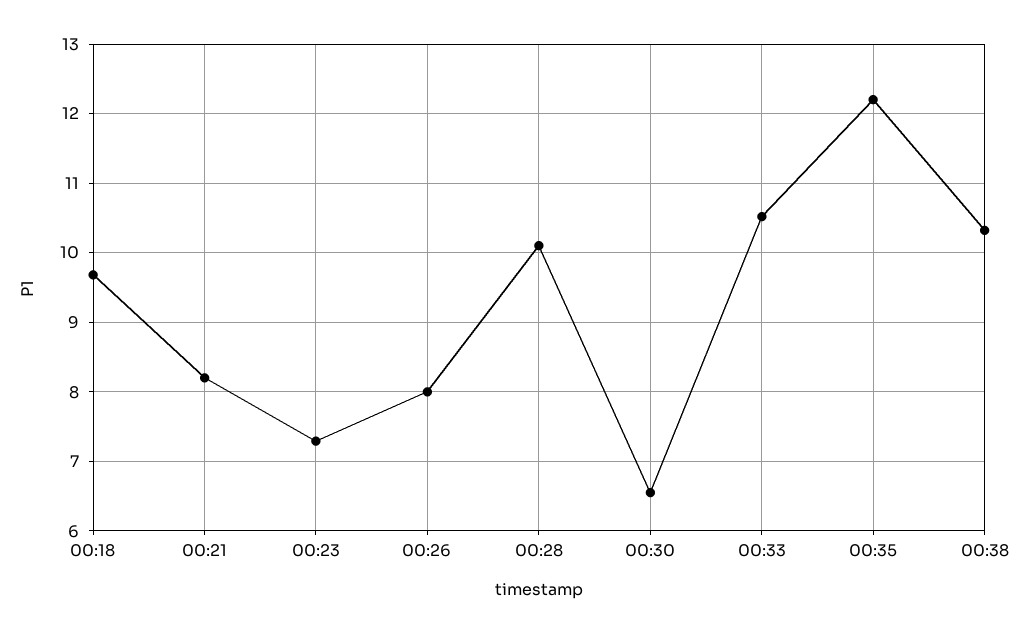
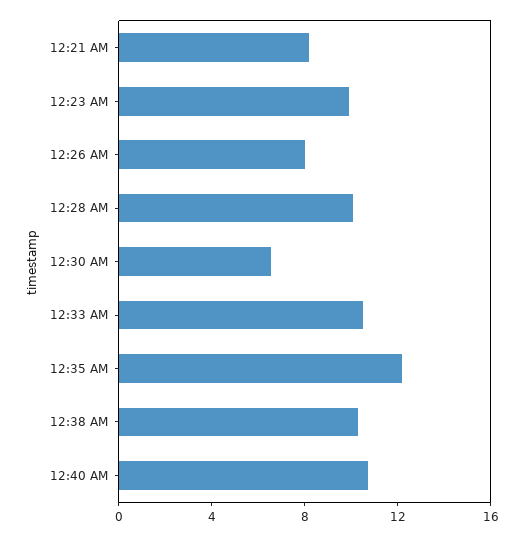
00:18: 9.7 -> none
00:23: 7.3 -> 10
12:40 AM: none -> 11

